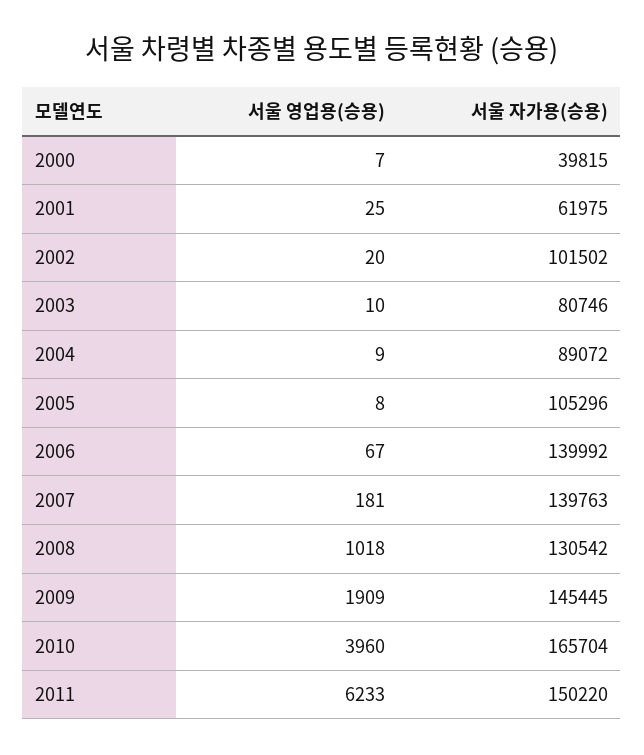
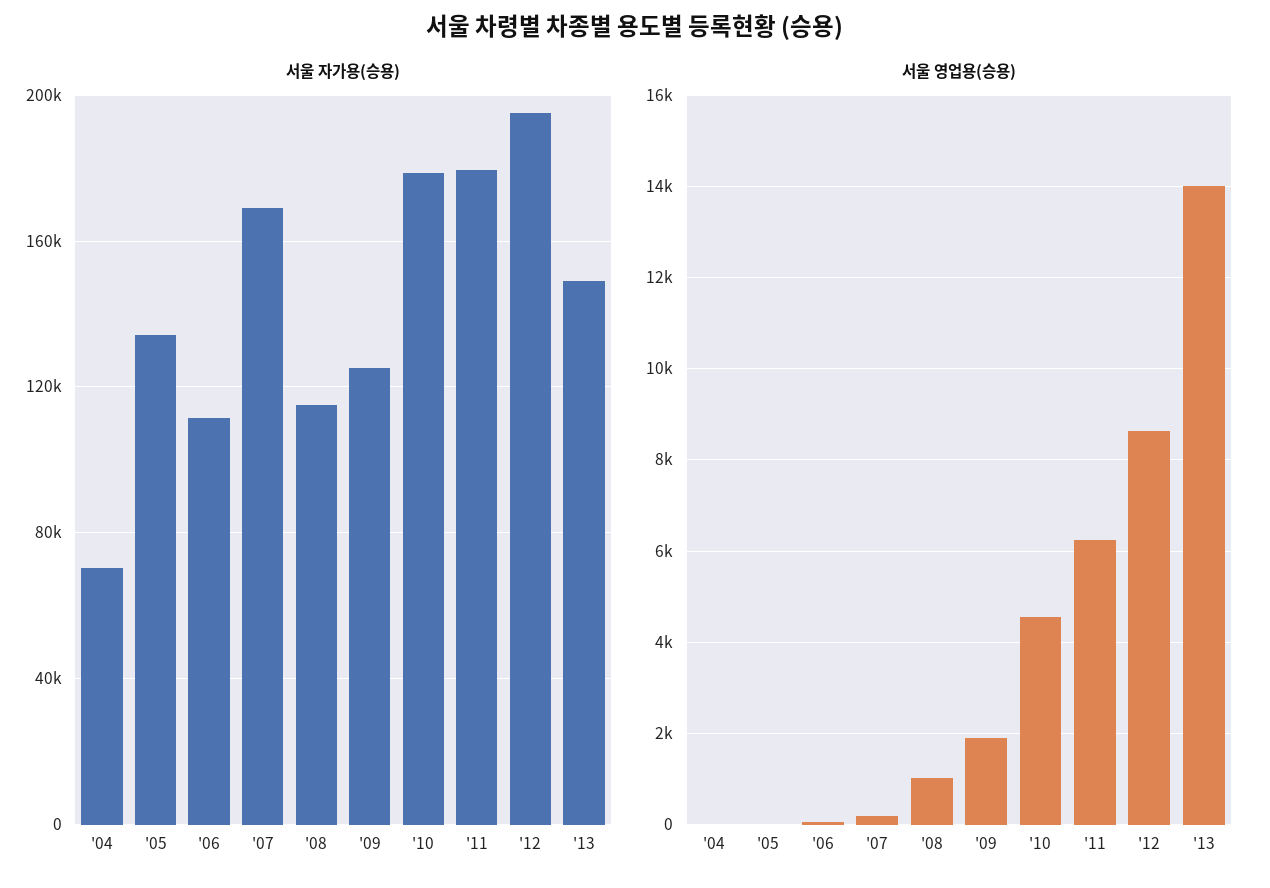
서울 영업용(승용), 2000: 7 -> none
서울 자가용(승용), 2000: 39815 -> none
서울 영업용(승용), 2001: 25 -> none
서울 자가용(승용), 2001: 61975 -> none
서울 영업용(승용), 2002: 20 -> none
서울 자가용(승용), 2002: 101502 -> none
서울 영업용(승용), 2003: 10 -> none
서울 자가용(승용), 2003: 80746 -> none
서울 자가용(승용), 2004: 89072 -> 70000
서울 자가용(승용), 2005: 105296 -> 135000
서울 자가용(승용), 2006: 139992 -> 110000
서울 자가용(승용), 2007: 139763 -> 170000
서울 자가용(승용), 2008: 130542 -> 115000
서울 자가용(승용), 2009: 145445 -> 125000
서울 영업용(승용), 2010: 3960 -> 4600
서울 자가용(승용), 2010: 165704 -> 180000
서울 자가용(승용), 2011: 150220 -> 180000
서울 자가용(승용), '12: none -> 195000
서울 자가용(승용), '13: none -> 150000
서울 영업용(승용), '12: none -> 8600
서울 영업용(승용), '13: none -> 14000

